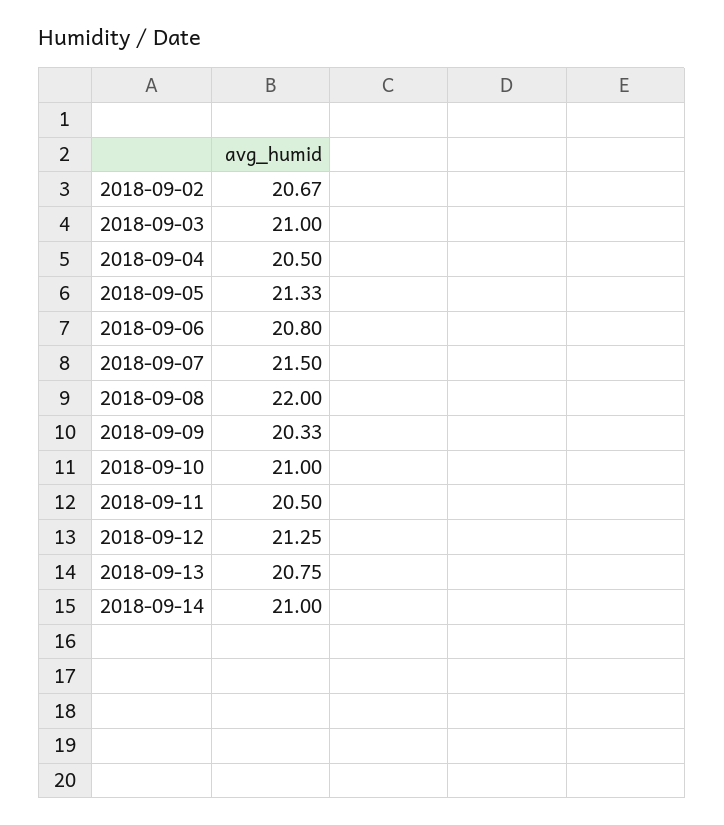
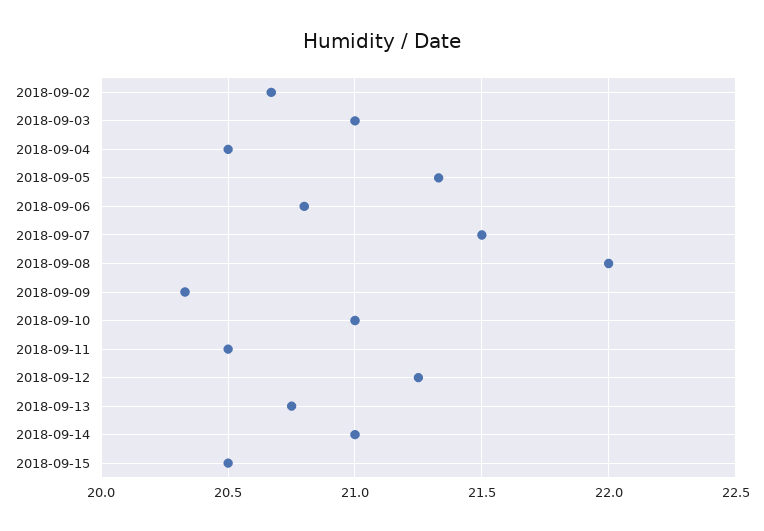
2018-09-15: none -> 20.5

